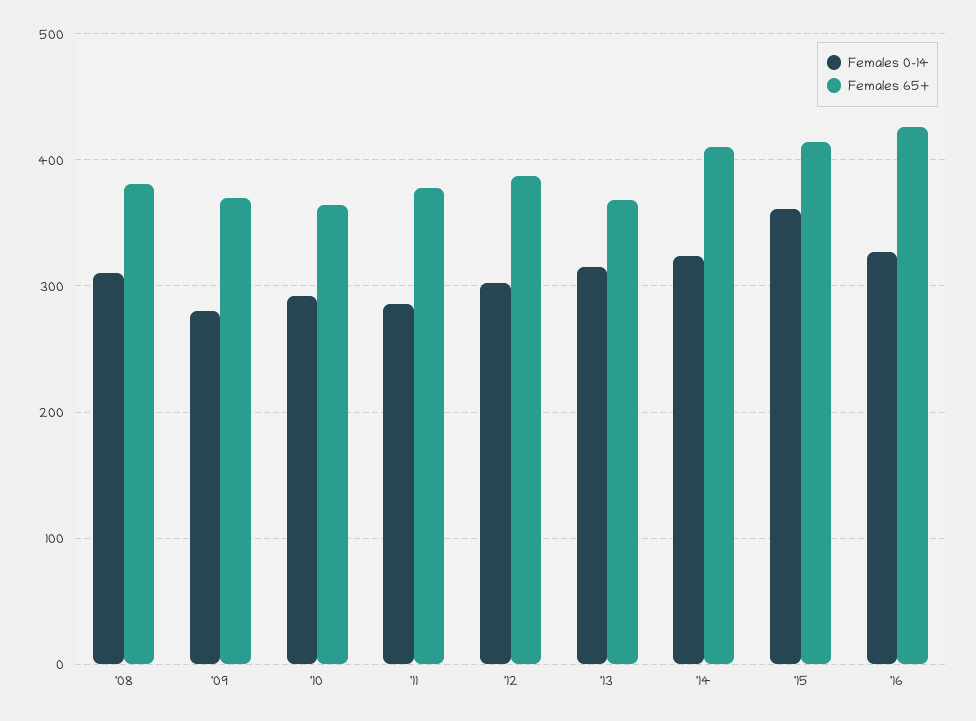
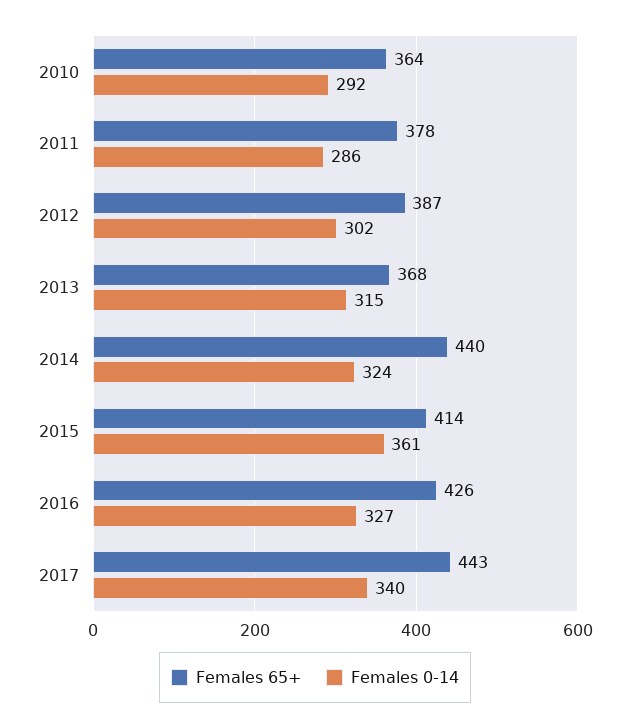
Females 0-14, '08: 310 -> none
Females 65+, '08: 380 -> none
Females 0-14, '09: 280 -> none
Females 65+, '09: 370 -> none
Females 65+, '14: 410 -> 440
Females 65+, 2017: none -> 443
Females 0-14, 2017: none -> 340

